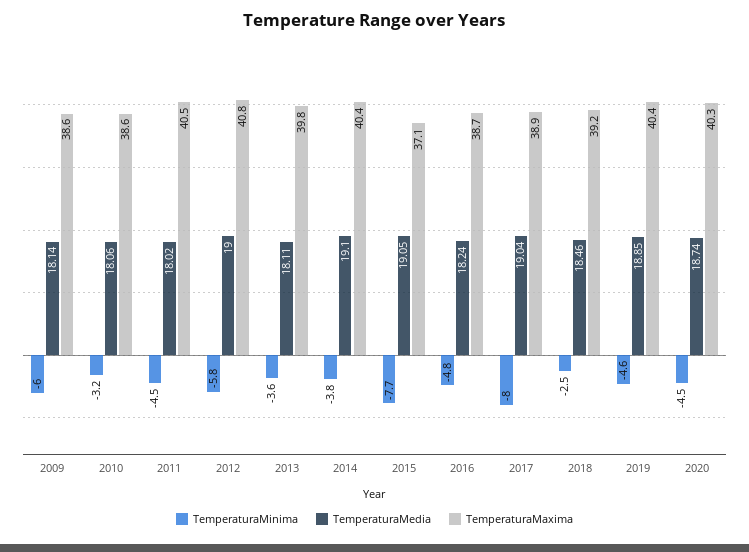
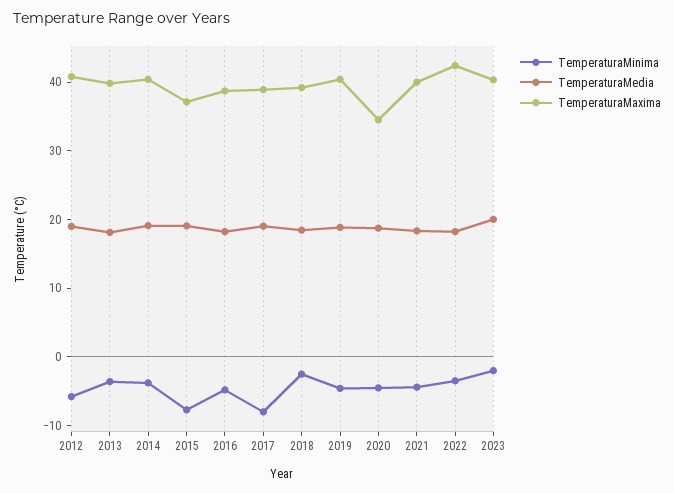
TemperaturaMinima, 2009: -6 -> none
TemperaturaMedia, 2009: 18.14 -> none
TemperaturaMaxima, 2009: 38.6 -> none
TemperaturaMinima, 2010: -3.2 -> none
TemperaturaMedia, 2010: 18.06 -> none
TemperaturaMaxima, 2010: 38.6 -> none
TemperaturaMinima, 2011: -4.5 -> none
TemperaturaMedia, 2011: 18.02 -> none
TemperaturaMaxima, 2011: 40.5 -> none
TemperaturaMaxima, 2020: 40.3 -> 34
TemperaturaMinima, 2021: none -> -4
TemperaturaMedia, 2021: none -> 18
TemperaturaMaxima, 2021: none -> 40
TemperaturaMinima, 2022: none -> -4
TemperaturaMedia, 2022: none -> 18
TemperaturaMaxima, 2022: none -> 42
TemperaturaMinima, 2023: none -> -2
TemperaturaMedia, 2023: none -> 20
TemperaturaMaxima, 2023: none -> 40

